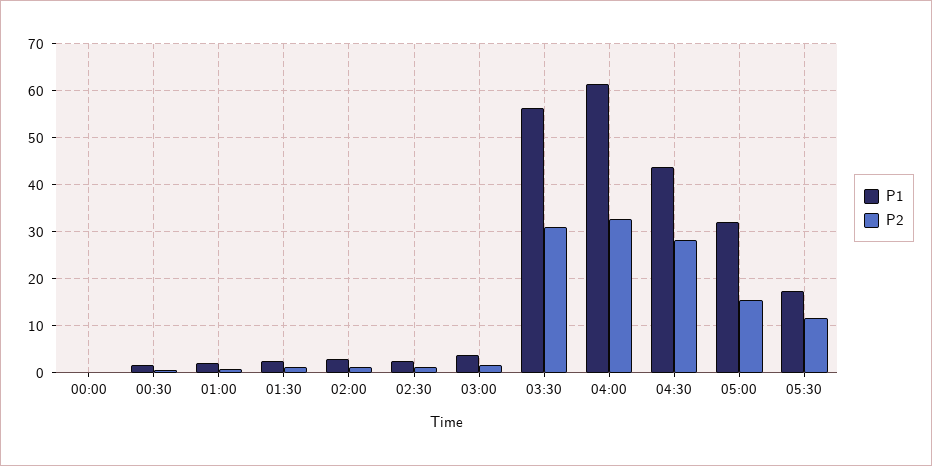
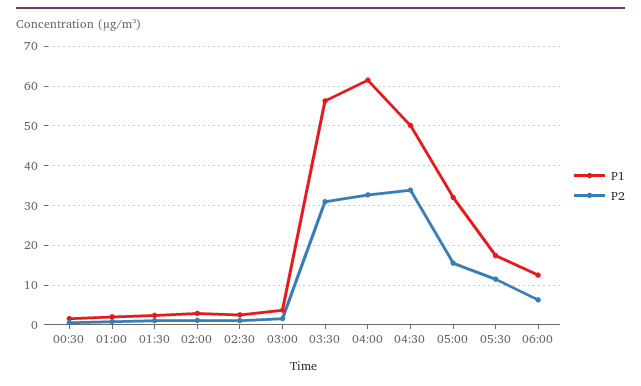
P1, 00:00: 0 -> none
P2, 00:00: 0 -> none
P1, 04:30: 44 -> 50
P2, 04:30: 28 -> 34
P1, 06:00: none -> 12
P2, 06:00: none -> 6

